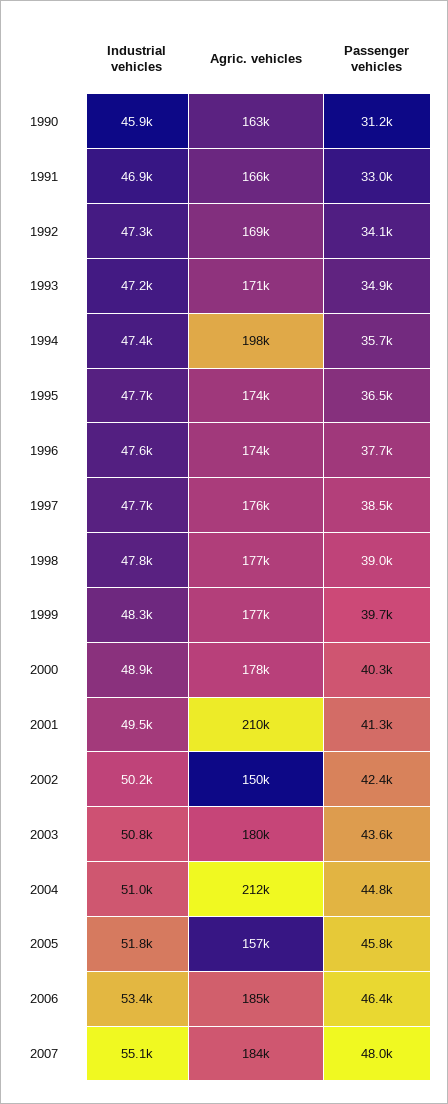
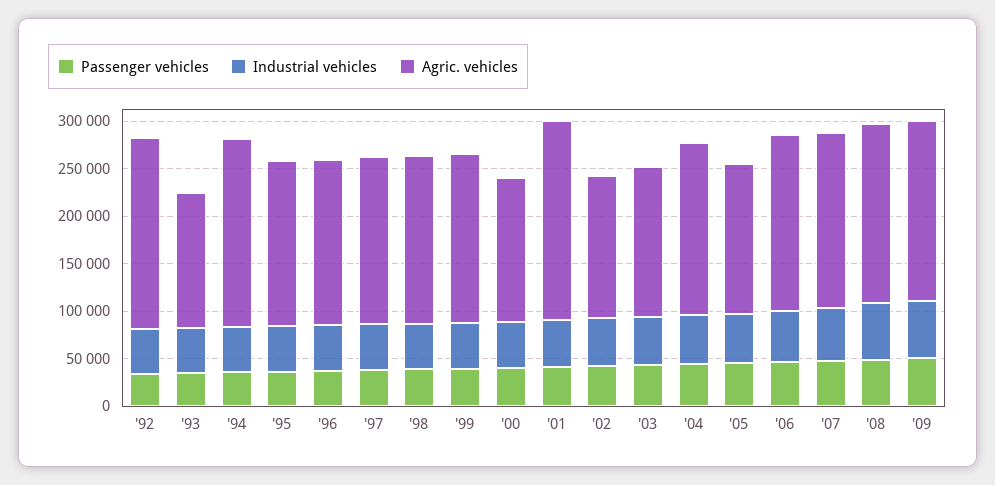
Industrial vehicles, 1990: 45900 -> none
Agric. vehicles, 1990: 163000 -> none
Passenger vehicles, 1990: 31200 -> none
Industrial vehicles, 1991: 46900 -> none
Agric. vehicles, 1991: 166000 -> none
Passenger vehicles, 1991: 33000 -> none
Agric. vehicles, 1992: 169000 -> 200000
Agric. vehicles, 1993: 171000 -> 140000
Agric. vehicles, 2000: 178000 -> 150000
Agric. vehicles, 2003: 180000 -> 160000
Agric. vehicles, 2004: 212000 -> 180000
Passenger vehicles, '08: none -> 50000
Industrial vehicles, '08: none -> 60000
Agric. vehicles, '08: none -> 190000
Passenger vehicles, '09: none -> 50000
Industrial vehicles, '09: none -> 60000
Agric. vehicles, '09: none -> 190000

